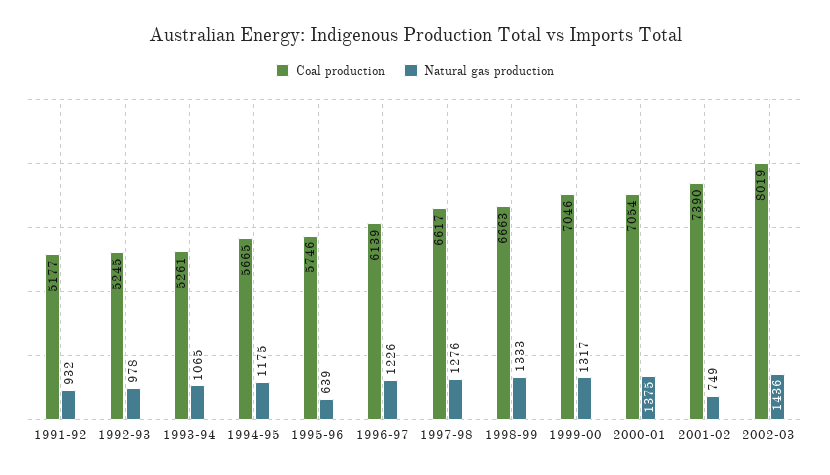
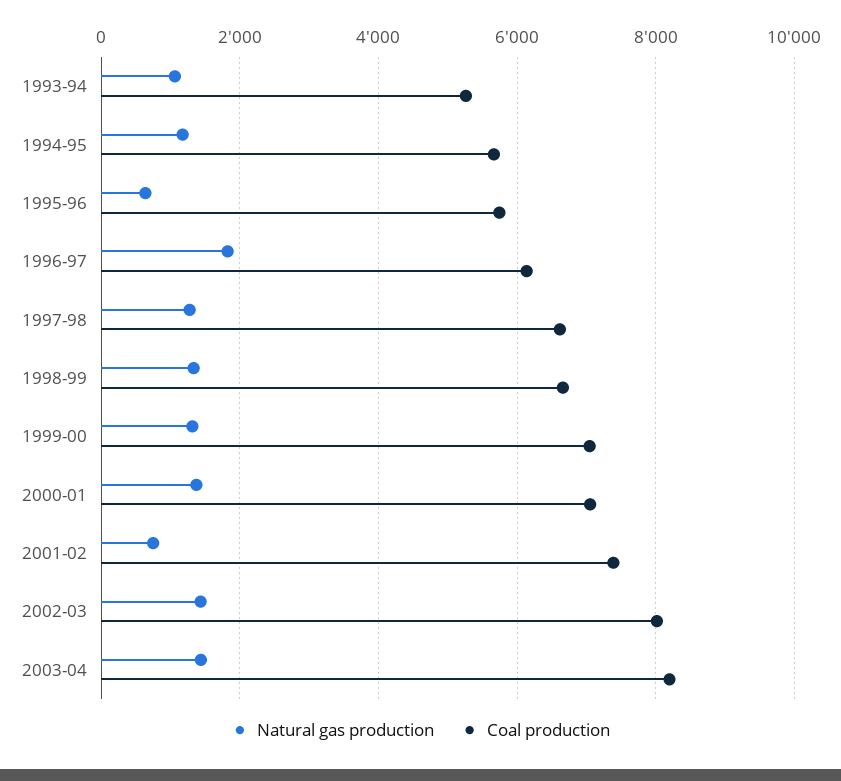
Coal production, 1991-92: 5177 -> none
Natural gas production, 1991-92: 932 -> none
Coal production, 1992-93: 5245 -> none
Natural gas production, 1992-93: 978 -> none
Natural gas production, 1996-97: 1226 -> 1800
Natural gas production, 2003-04: none -> 1400
Coal production, 2003-04: none -> 8200

